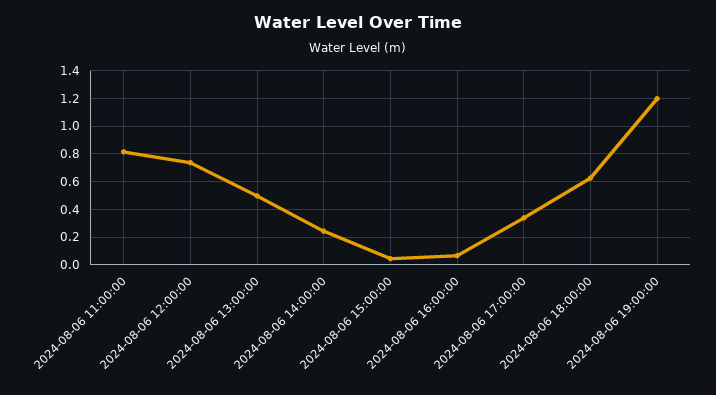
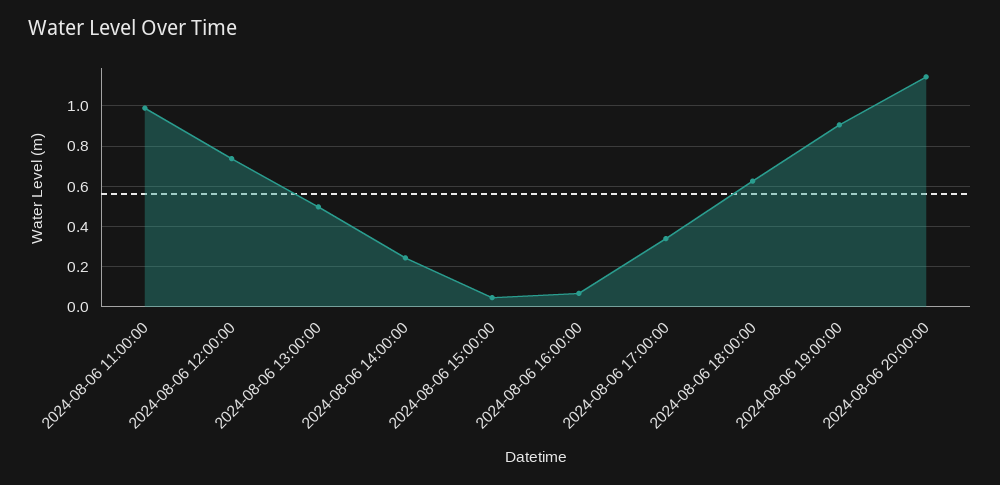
2024-08-06 11:00:00: 0.8 -> 1
2024-08-06 19:00:00: 1.2 -> 0.9
2024-08-06 20:00:00: none -> 1.15

